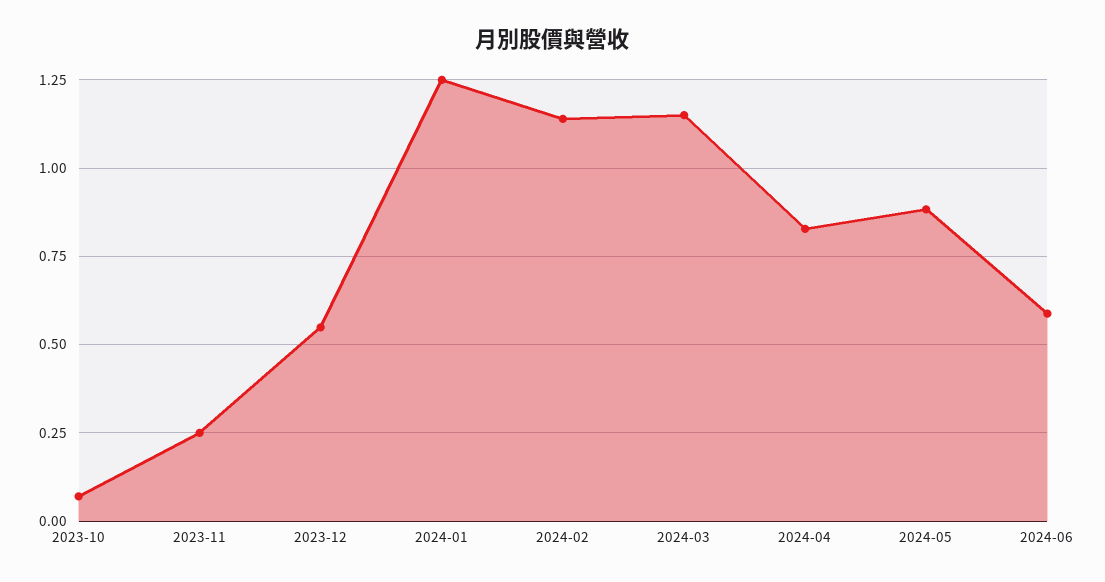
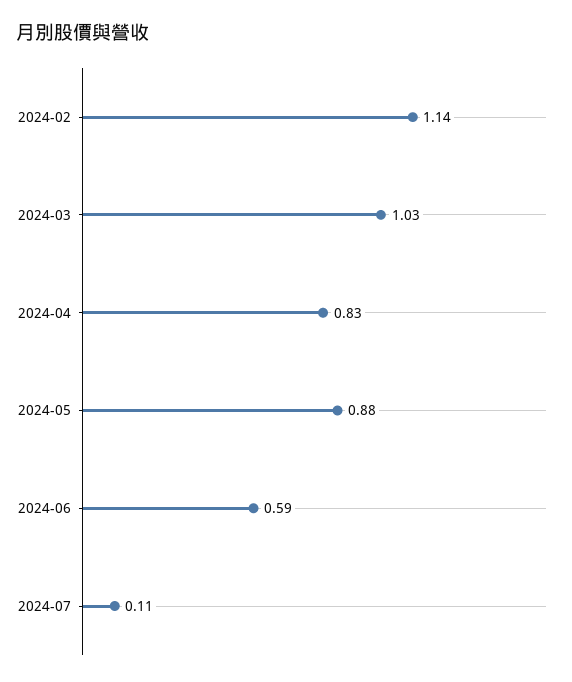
2023-10: 0.075 -> none
2023-11: 0.25 -> none
2023-12: 0.55 -> none
2024-01: 1.25 -> none
2024-03: 1.15 -> 1.03
2024-07: none -> 0.11

